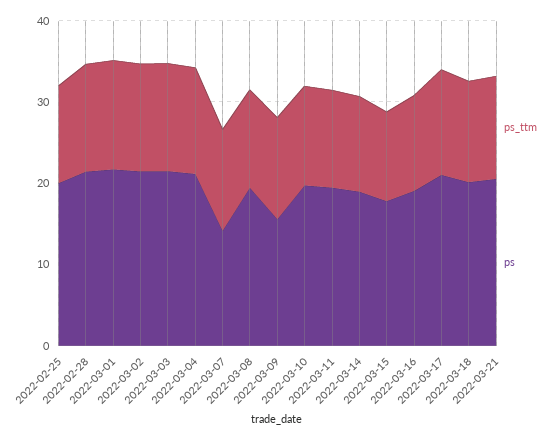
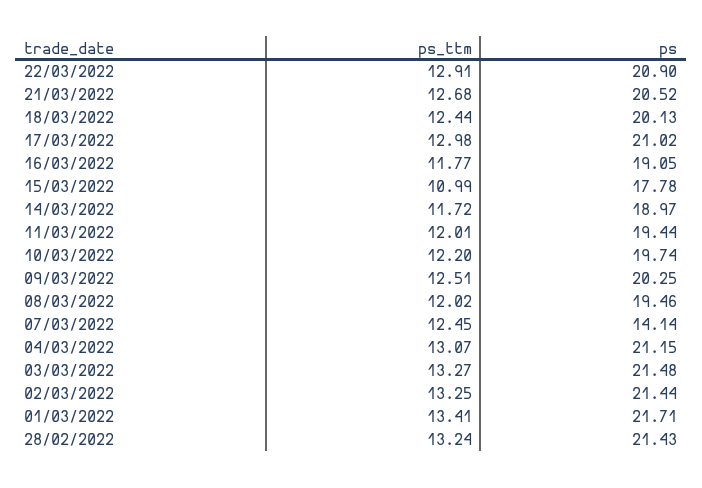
ps_ttm, 2022-02-25: 12 -> none
ps, 2022-02-25: 20 -> none
ps, 2022-03-09: 16 -> 20.25
ps_ttm, 22/03/2022: none -> 12.91
ps, 22/03/2022: none -> 20.9

